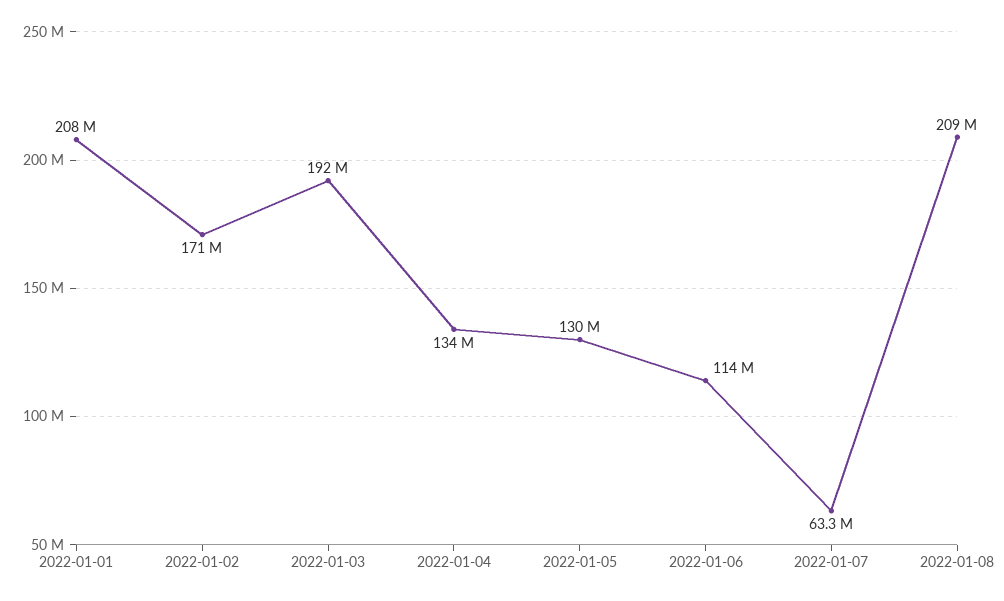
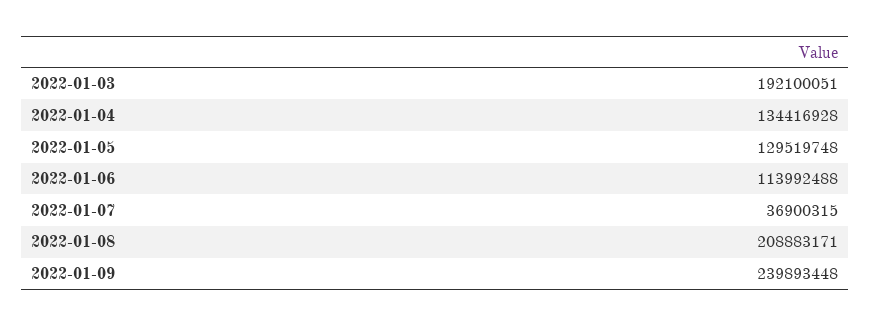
2022-01-01: 208000000 -> none
2022-01-02: 171000000 -> none
2022-01-07: 63300000 -> 36900315
2022-01-09: none -> 239893448

